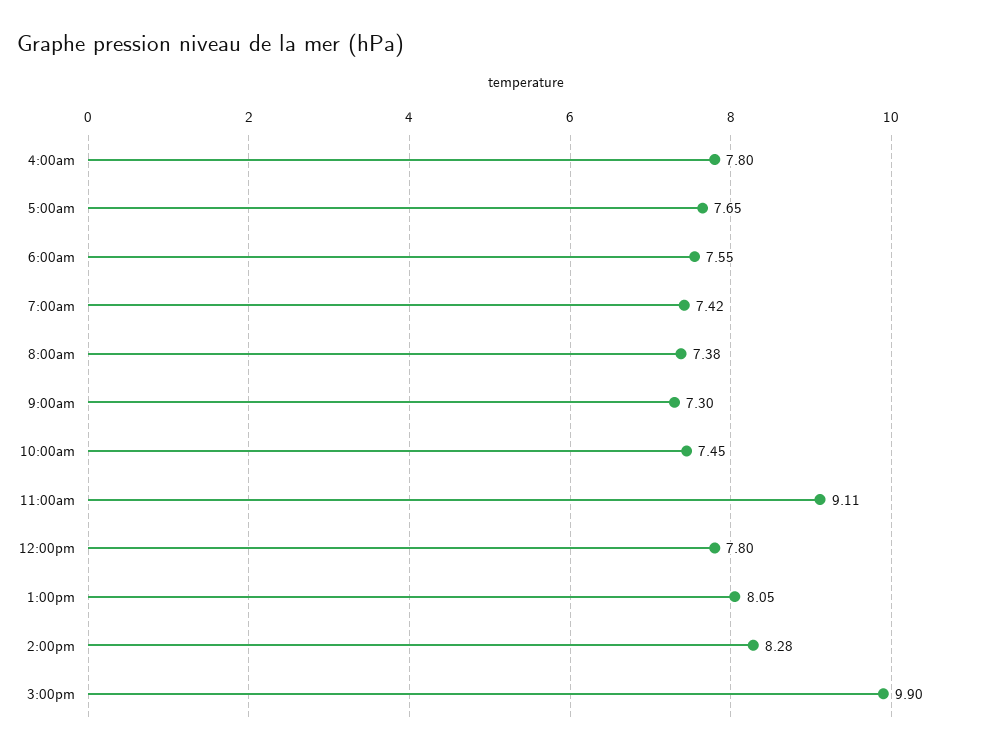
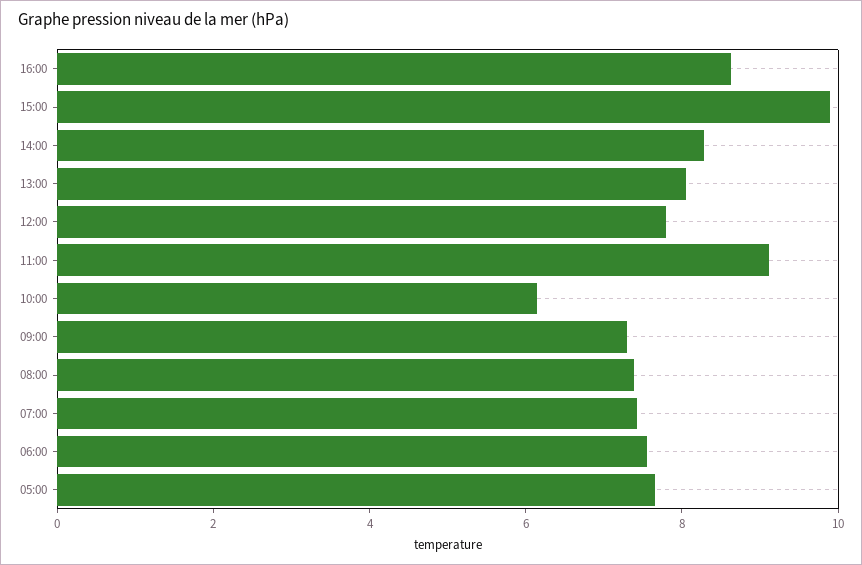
4:00am: 7.8 -> none
10:00am: 7.45 -> 6
16:00: none -> 8.5

